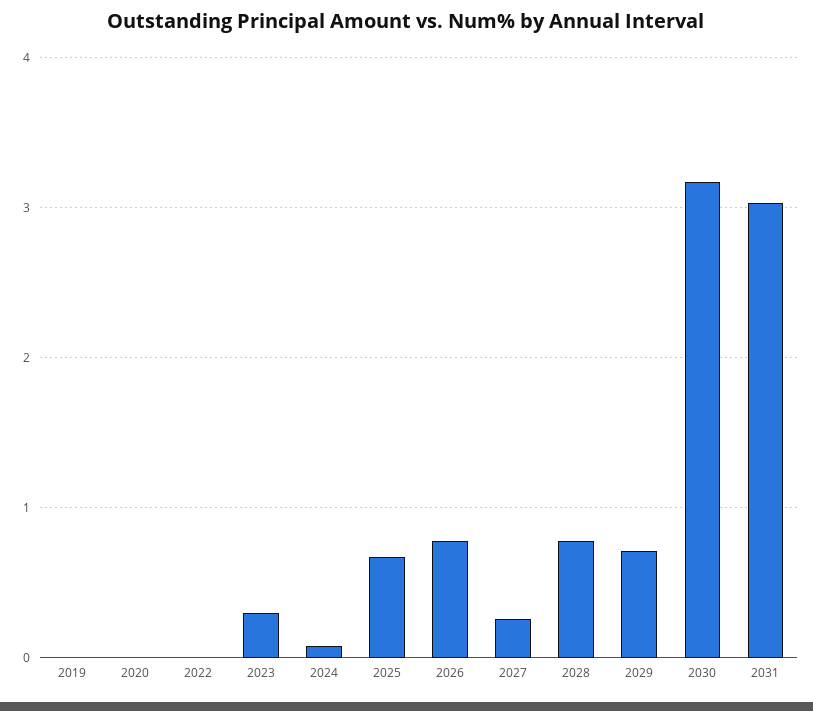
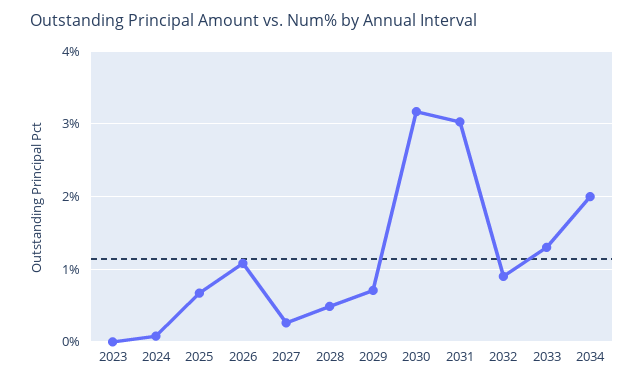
2019: 0 -> none
2020: 0 -> none
2022: 0 -> none
2023: 0.3 -> 0
2026: 0.8 -> 1.1
2028: 0.8 -> 0.5
2032: none -> 0.9
2033: none -> 1.3
2034: none -> 2

